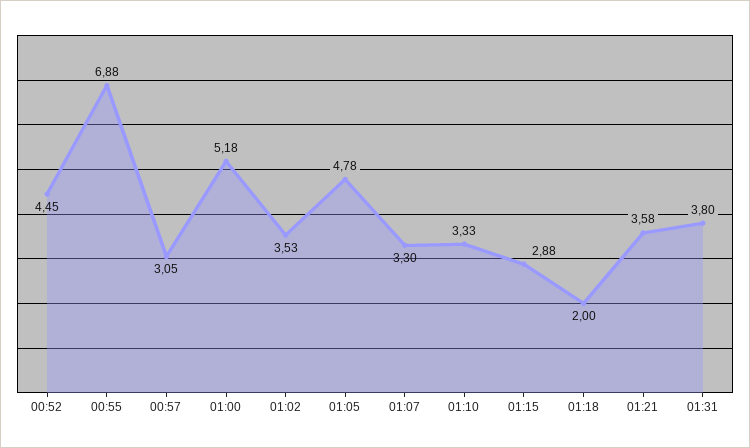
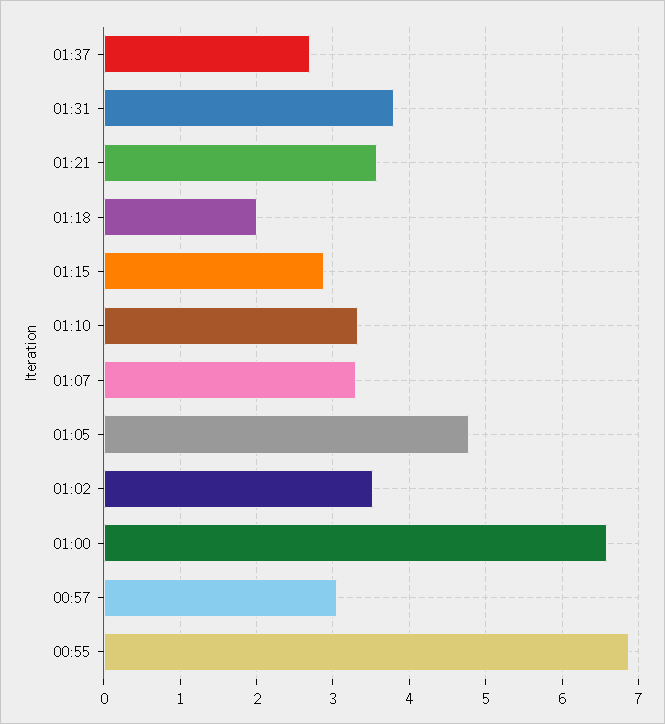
00:52: 4.45 -> none
01:00: 5.18 -> 6.6
01:37: none -> 2.7

